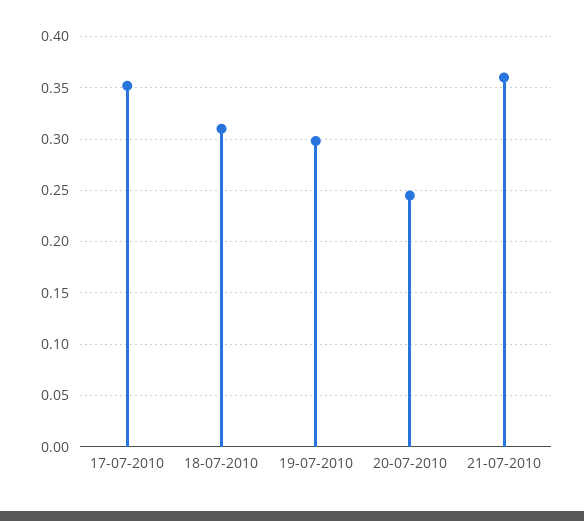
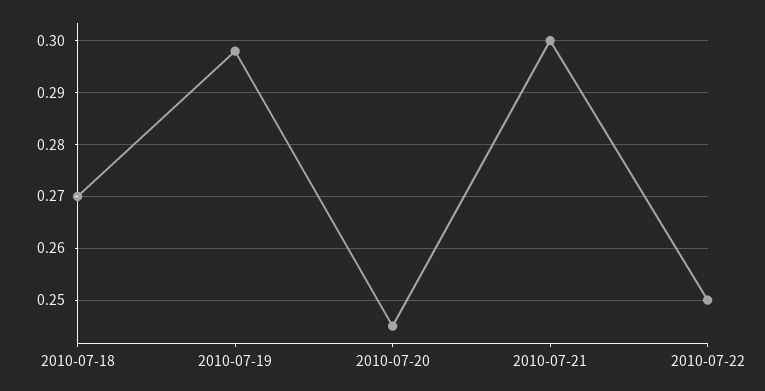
17-07-2010: 0.35 -> none
18-07-2010: 0.31 -> 0.27
21-07-2010: 0.36 -> 0.3
2010-07-22: none -> 0.25

